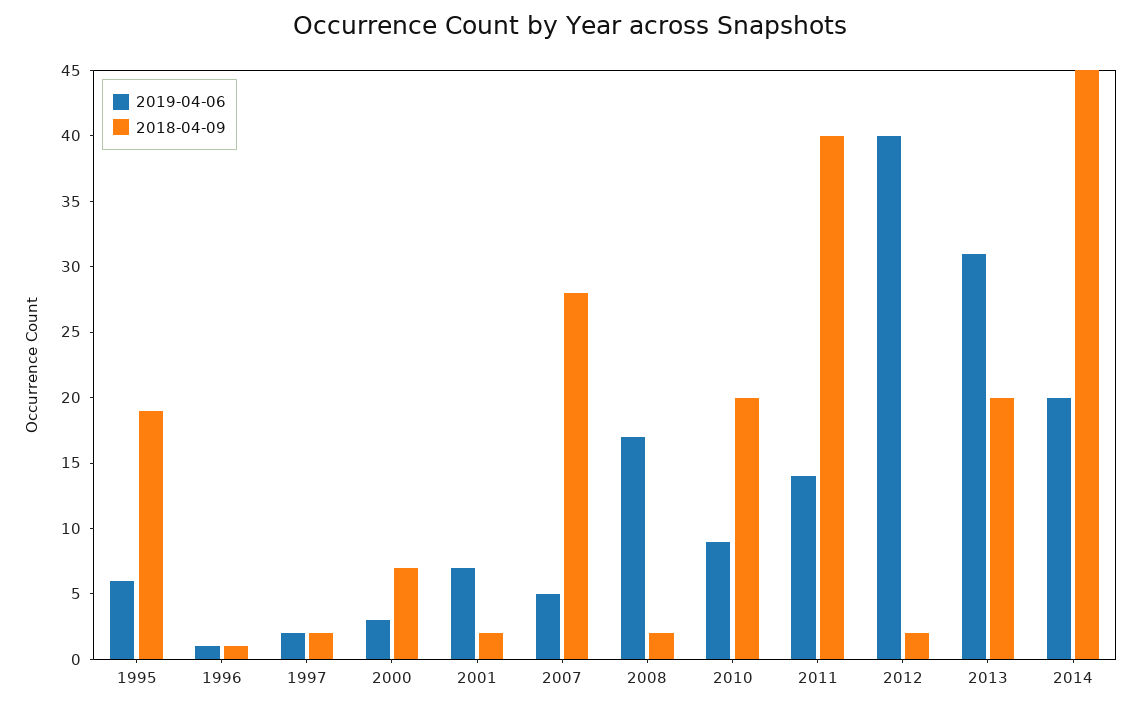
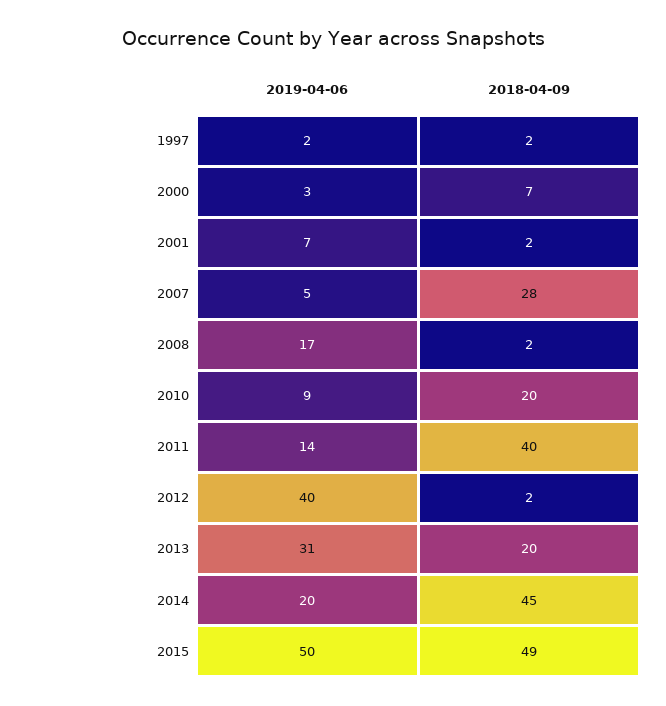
2019-04-06, 1995: 6 -> none
2018-04-09, 1995: 19 -> none
2019-04-06, 1996: 1 -> none
2018-04-09, 1996: 1 -> none
2019-04-06, 2015: none -> 50
2018-04-09, 2015: none -> 49

